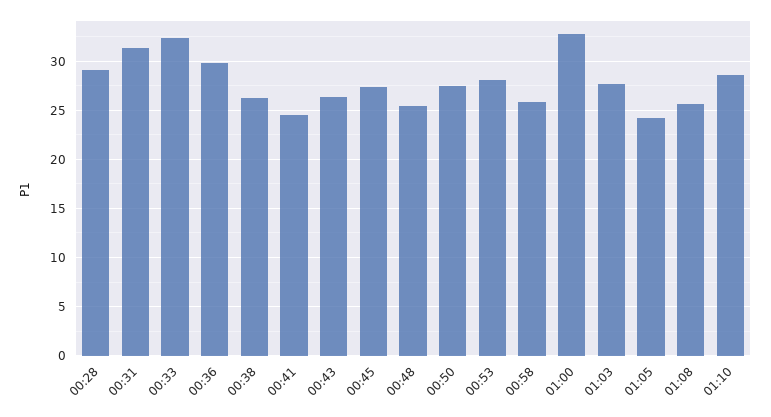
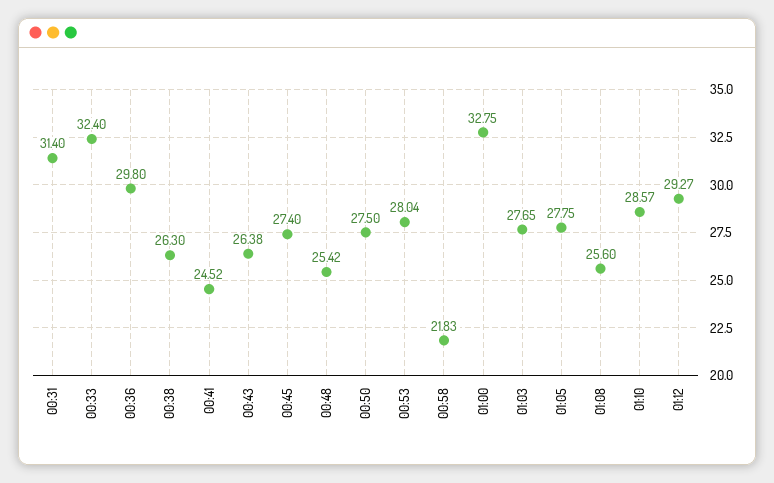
00:28: 29 -> none
00:58: 26 -> 21.83
01:05: 24 -> 27.75
01:12: none -> 29.27

